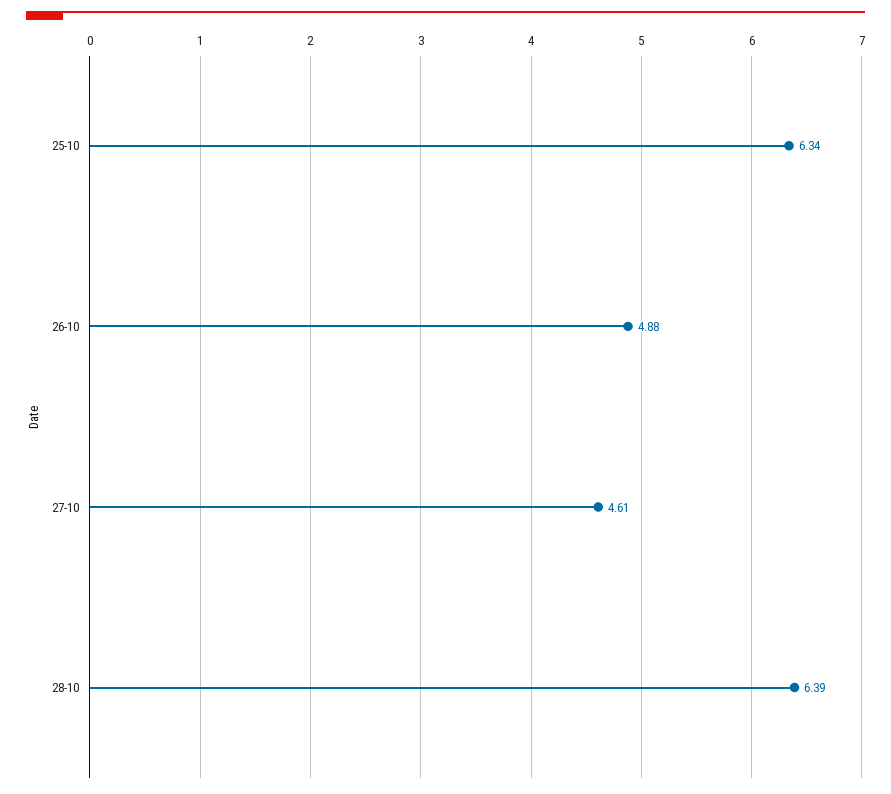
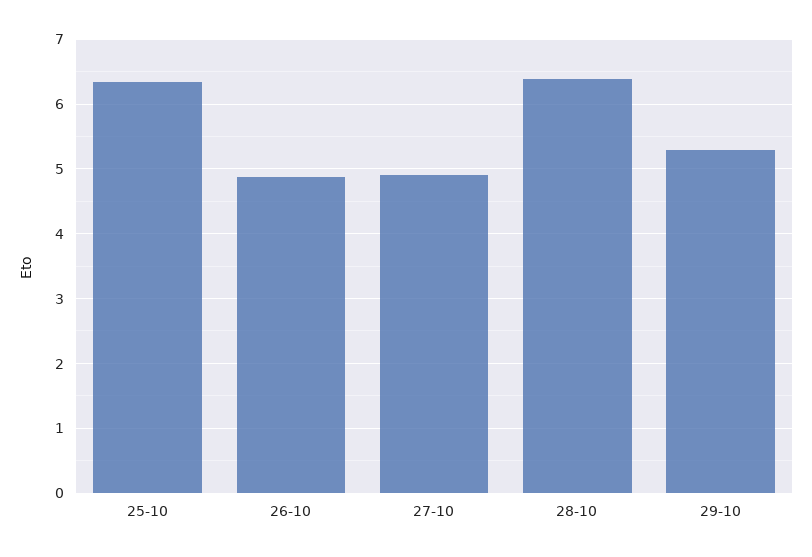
27-10: 4.61 -> 4.9
29-10: none -> 5.3

